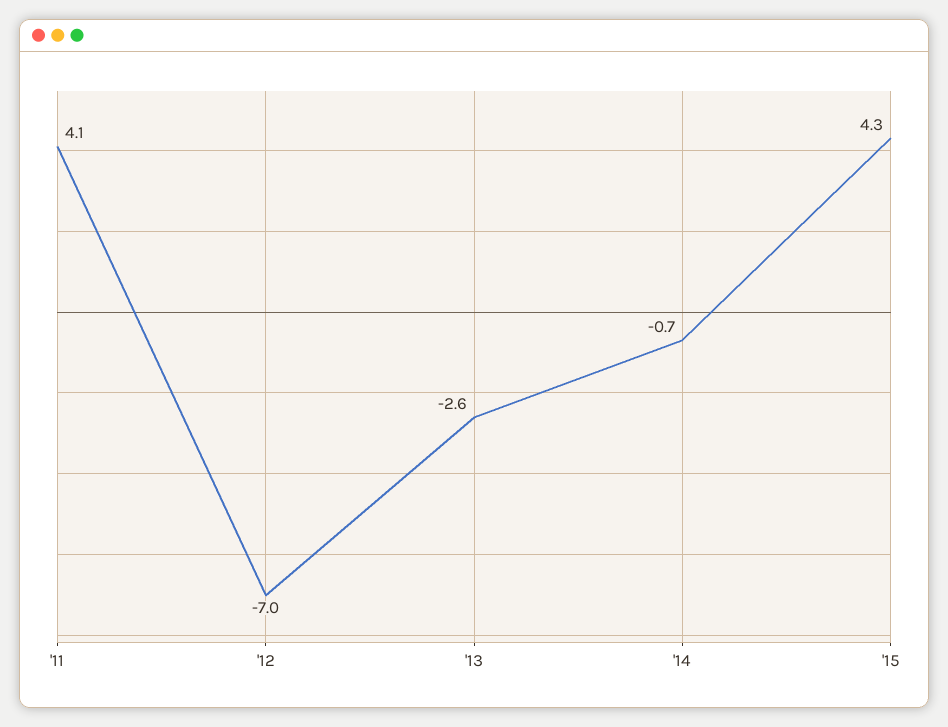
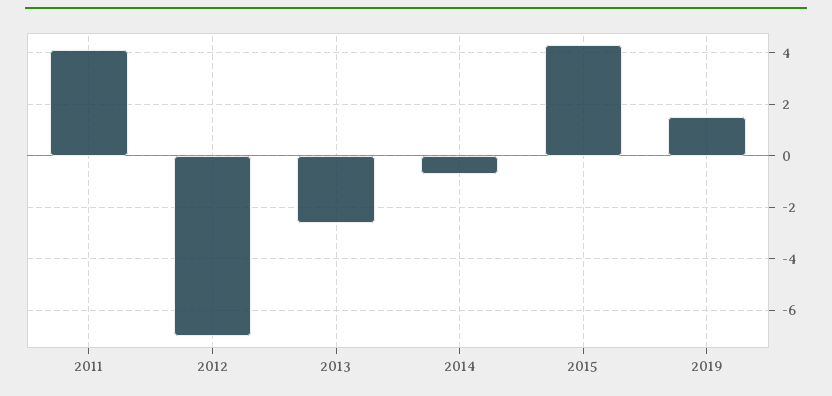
2019: none -> 1.5

